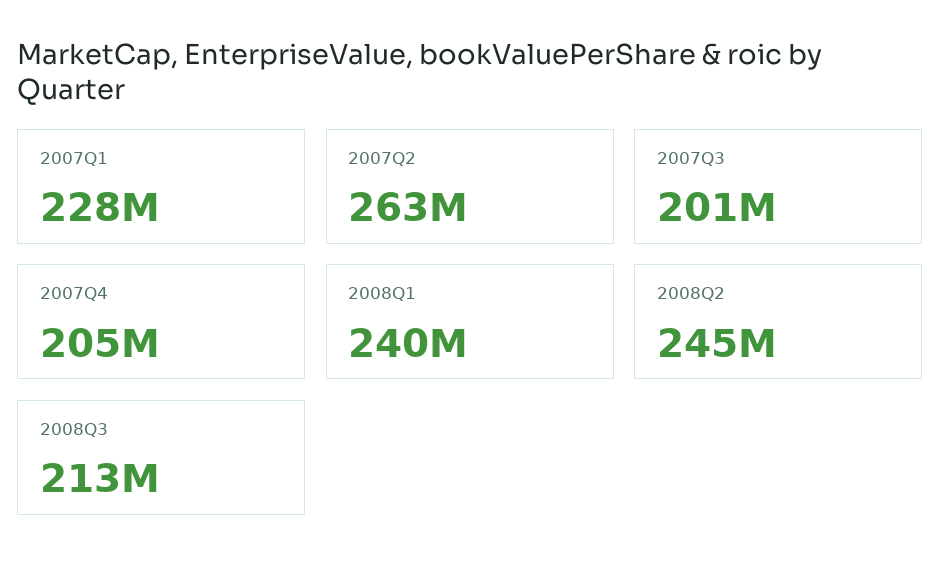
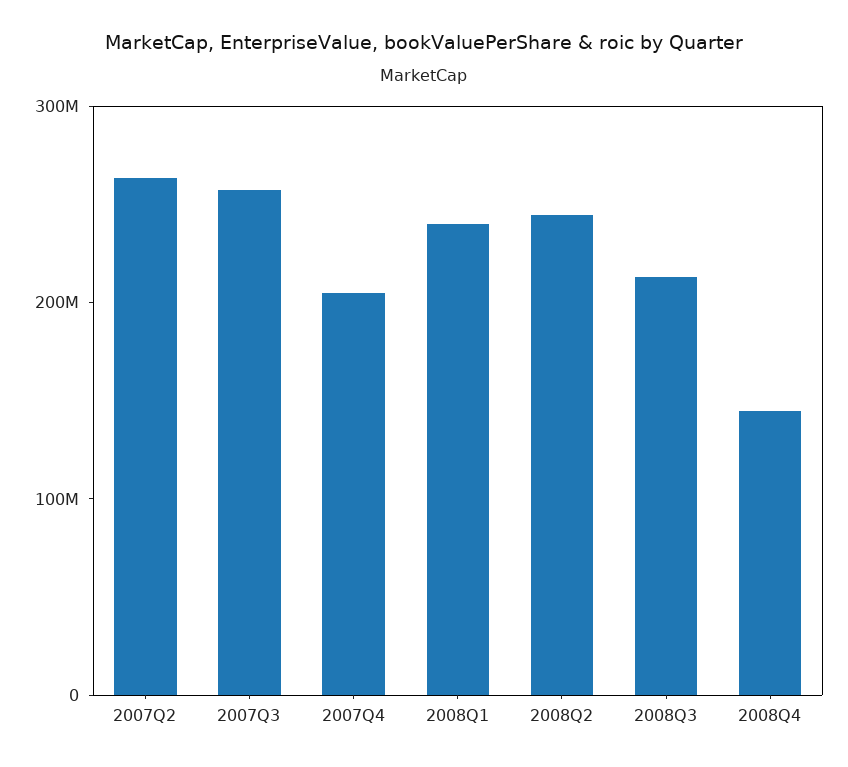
2007Q1: 228000000 -> none
2007Q3: 201000000 -> 260000000
2008Q4: none -> 140000000

